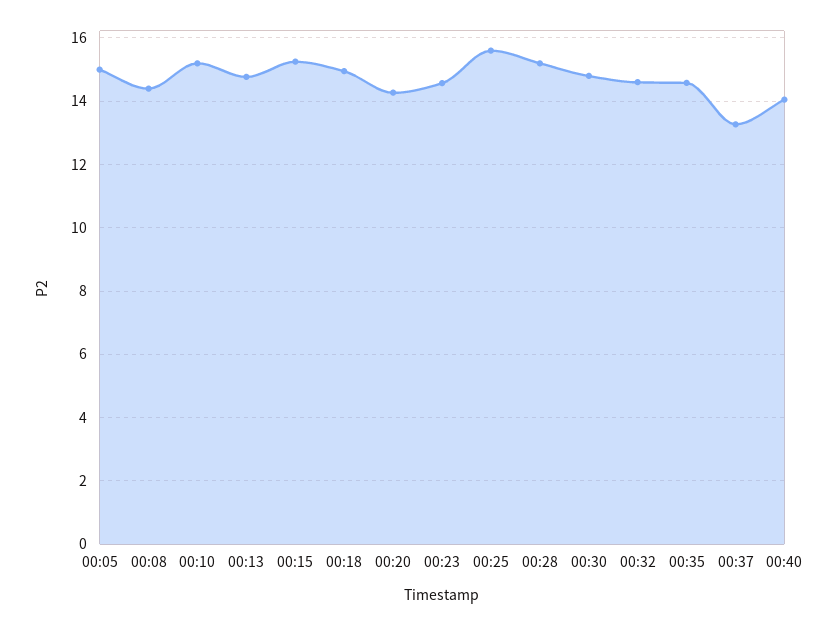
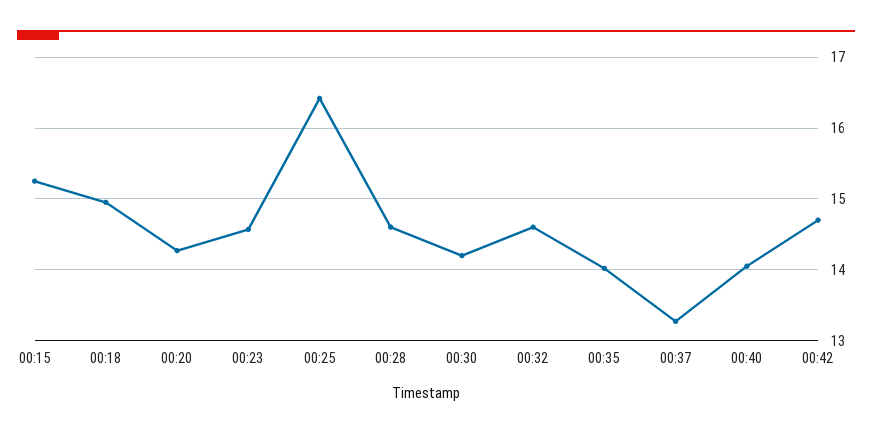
00:05: 15 -> none
00:08: 14.4 -> none
00:10: 15.2 -> none
00:13: 14.8 -> none
00:25: 15.6 -> 16.4
00:28: 15.2 -> 14.6
00:30: 14.8 -> 14.2
00:35: 14.6 -> 14
00:42: none -> 14.7

